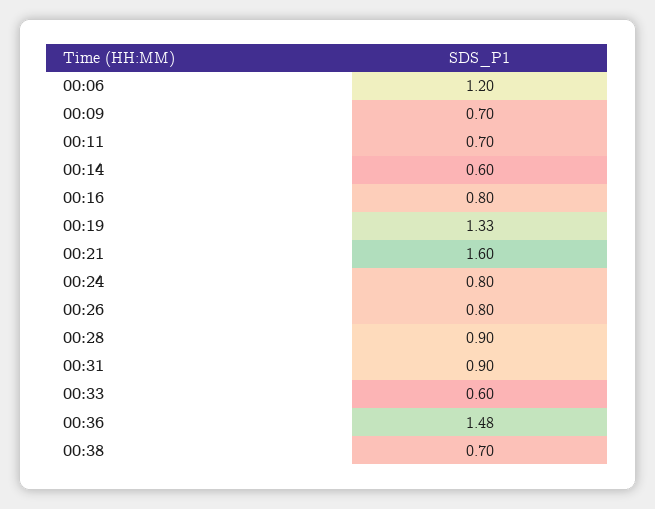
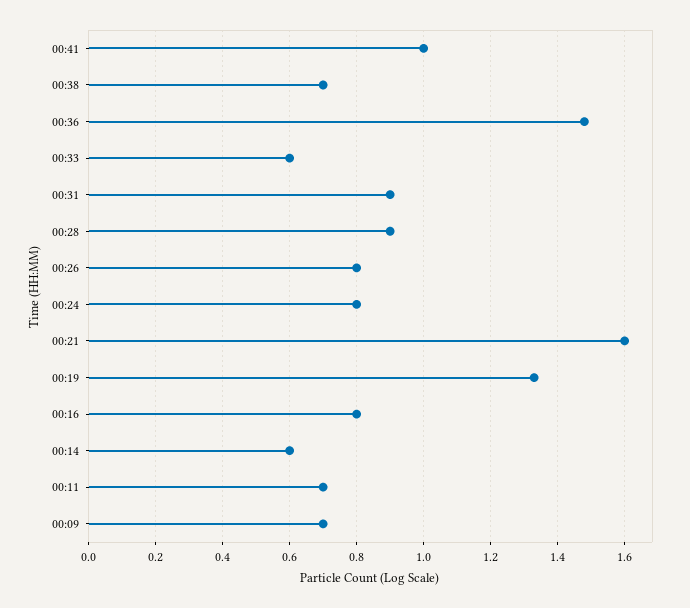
00:06: 1.2 -> none
00:41: none -> 1

